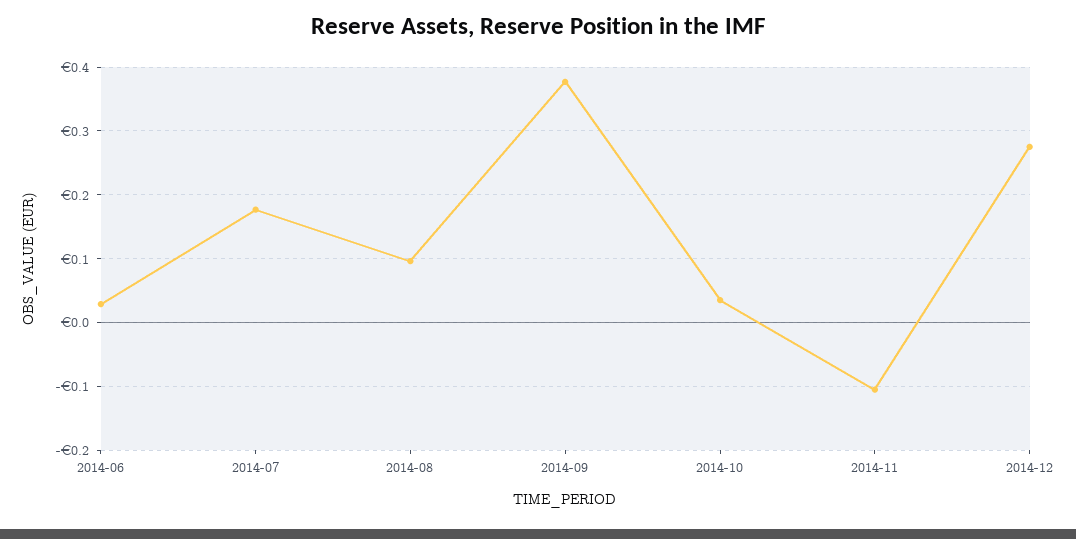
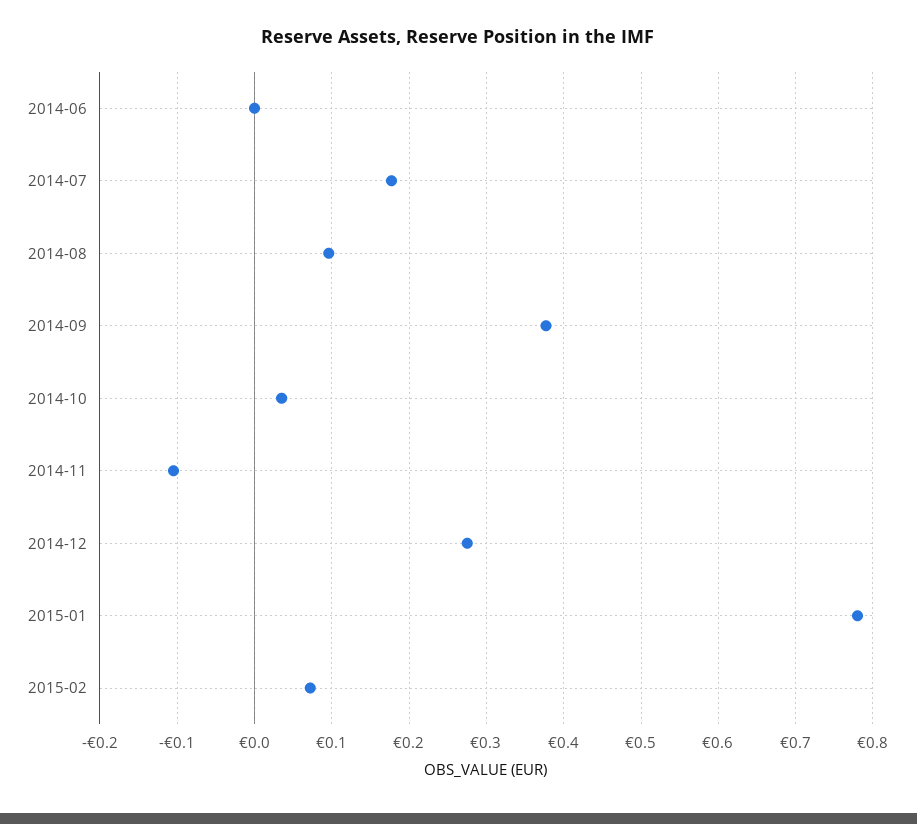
2014-06: 0.03 -> 0
2015-01: none -> 0.78
2015-02: none -> 0.07

